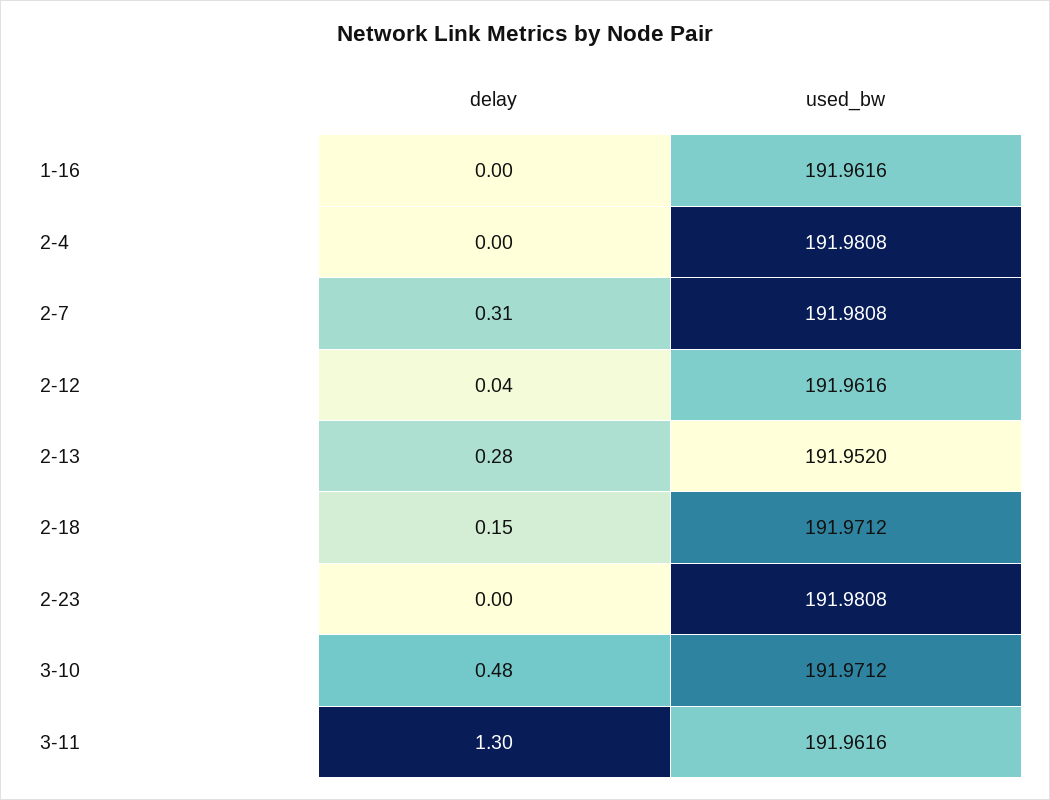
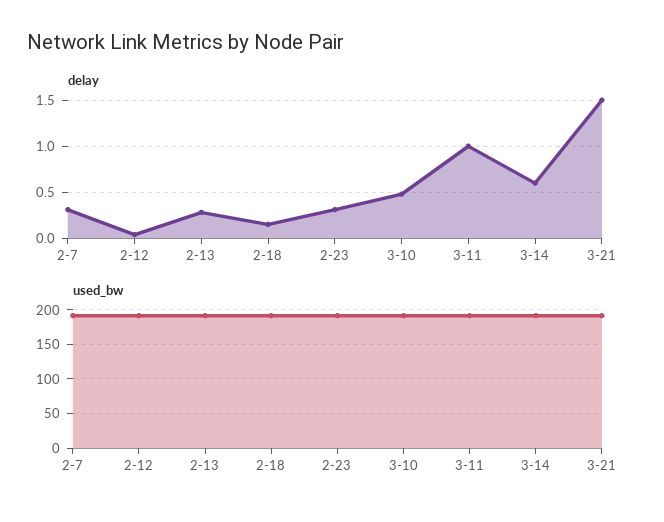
delay, 1-16: 0 -> none
used_bw, 1-16: 191.9616 -> none
delay, 2-4: 0 -> none
used_bw, 2-4: 191.9808 -> none
delay, 2-23: 0 -> 0.3
delay, 3-11: 1.3 -> 1
delay, 3-14: none -> 0.6
delay, 3-21: none -> 1.5
used_bw, 3-14: none -> 190
used_bw, 3-21: none -> 190

